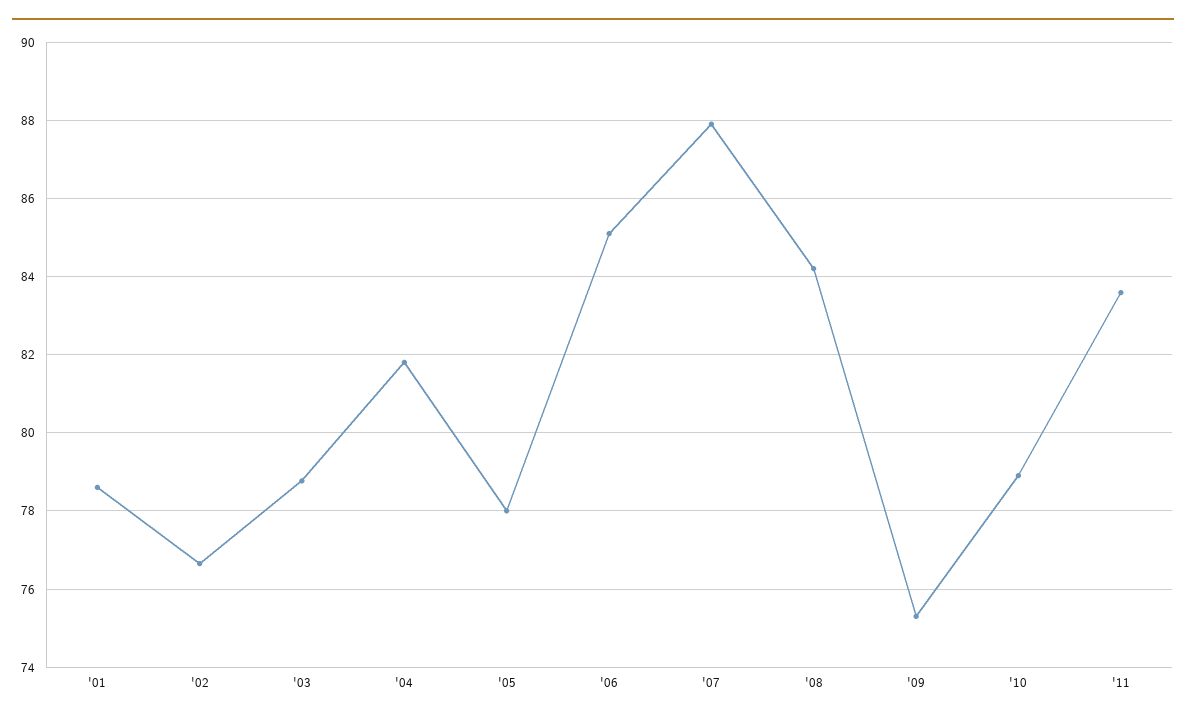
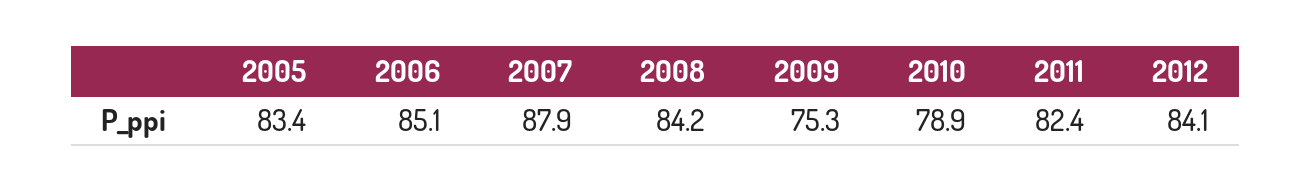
'01: 78.6 -> none
'02: 76.6 -> none
'03: 78.8 -> none
'04: 81.8 -> none
'05: 78 -> 83.4
'11: 83.6 -> 82.4
2012: none -> 84.1

